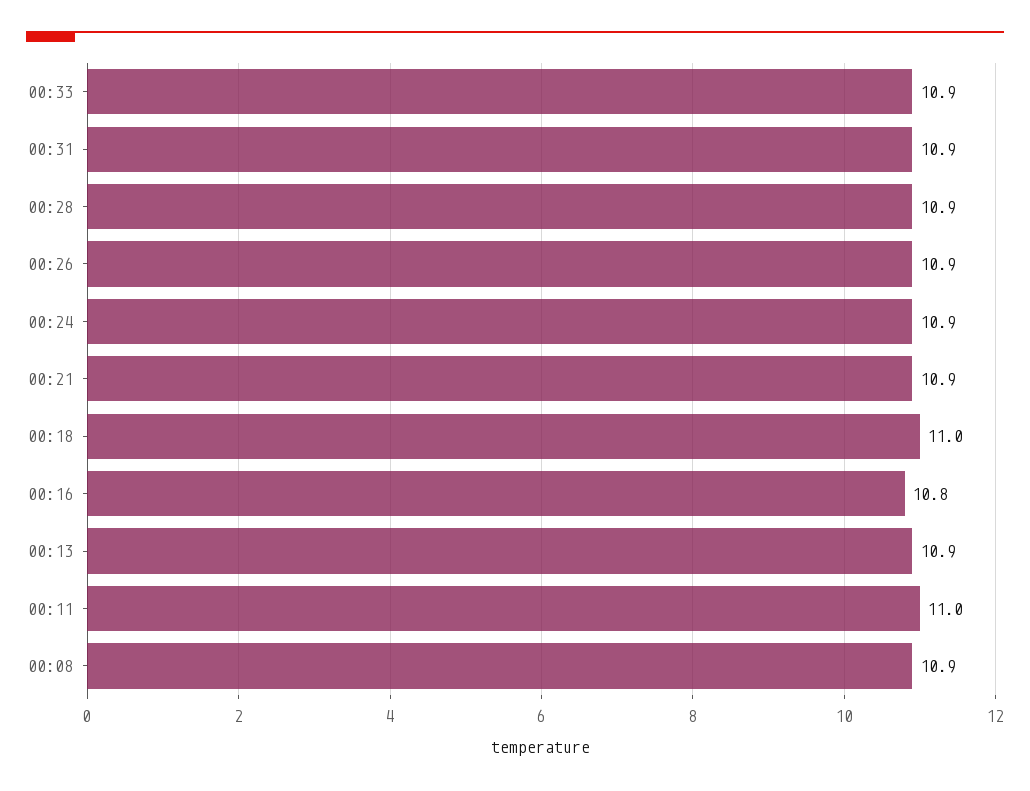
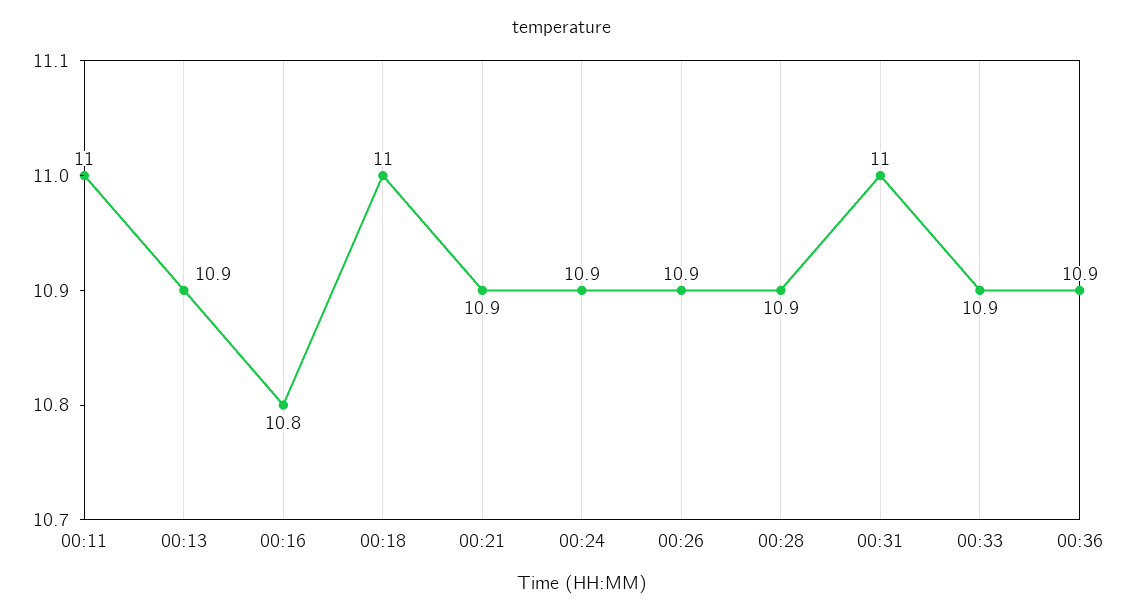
00:31: 10.9 -> 11
00:08: 10.9 -> none
00:36: none -> 10.9

